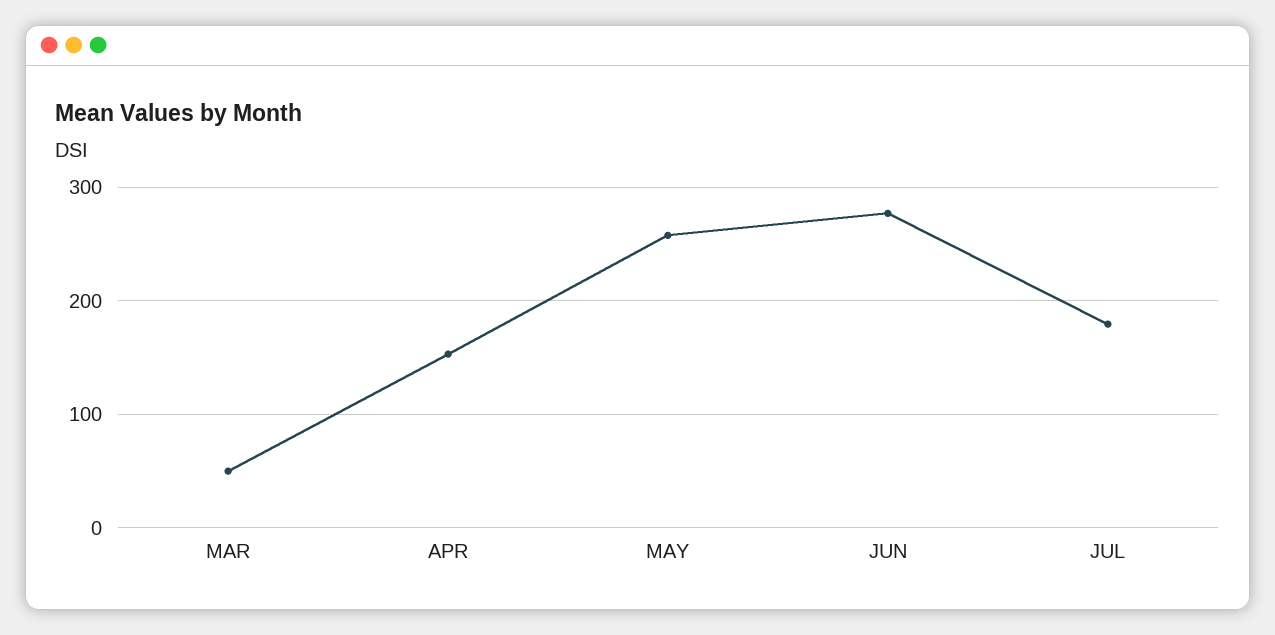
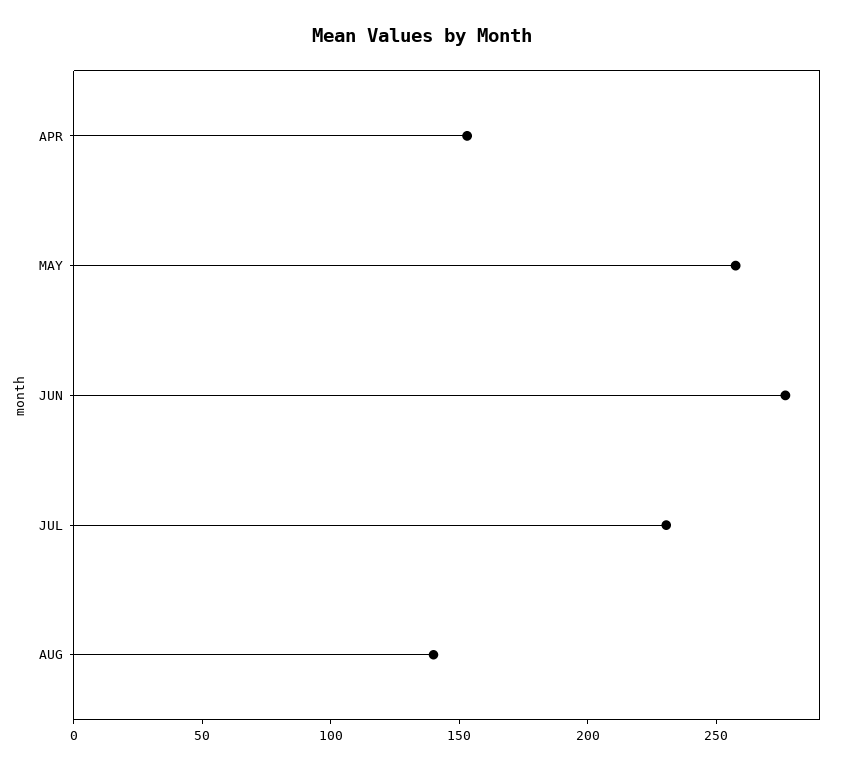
MAR: 50 -> none
JUL: 180 -> 230
AUG: none -> 140

